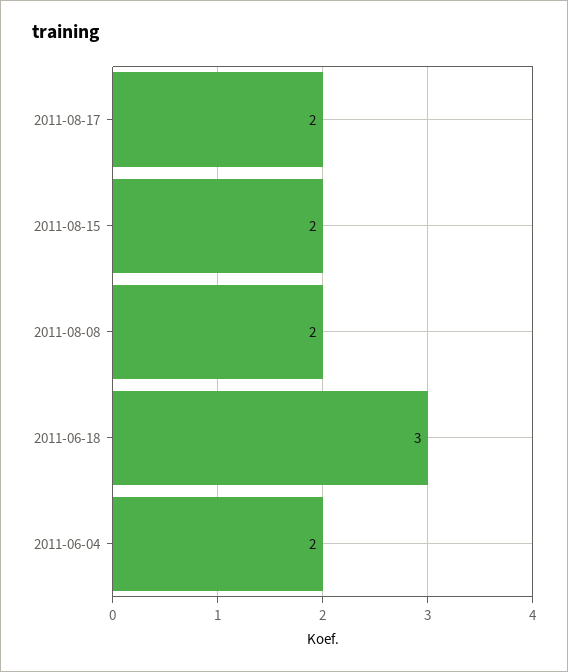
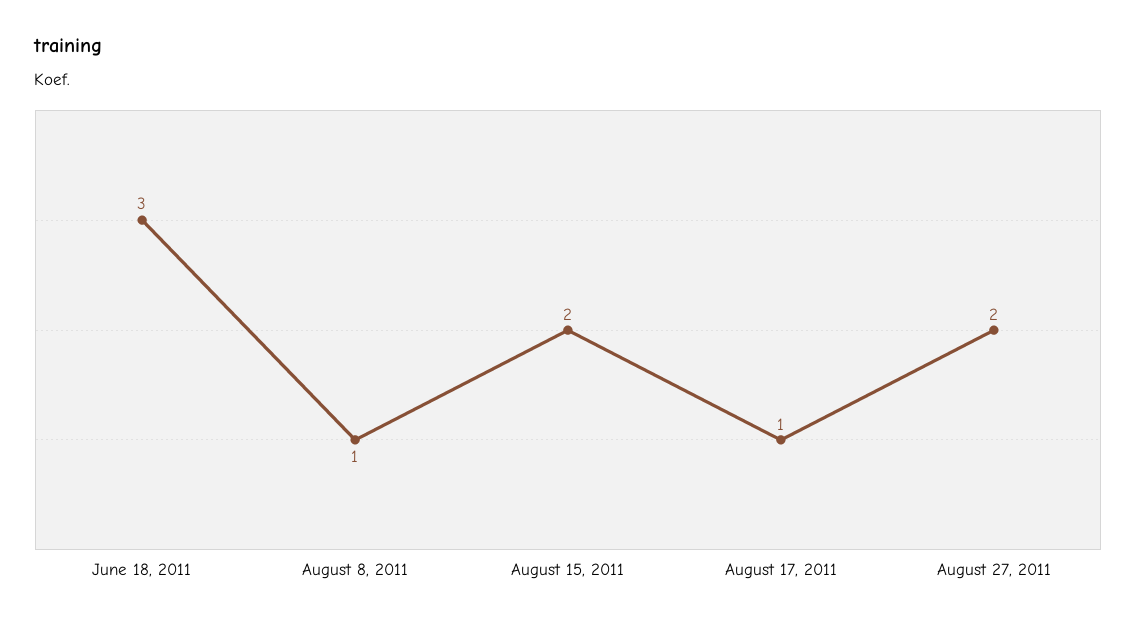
2011-08-17: 2 -> 1
2011-08-08: 2 -> 1
2011-06-04: 2 -> none
August 27, 2011: none -> 2

